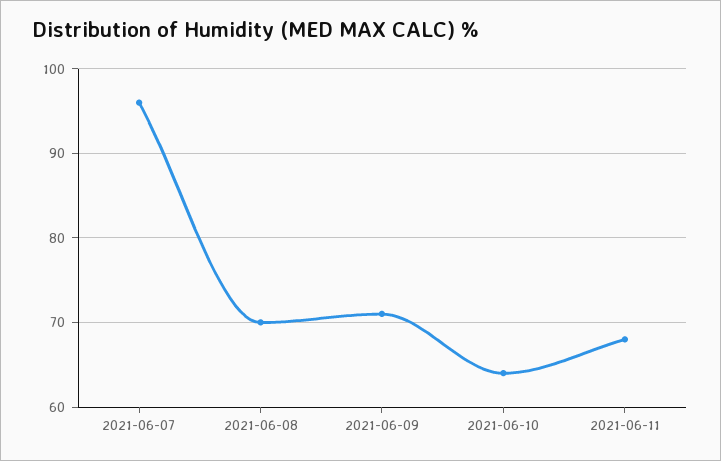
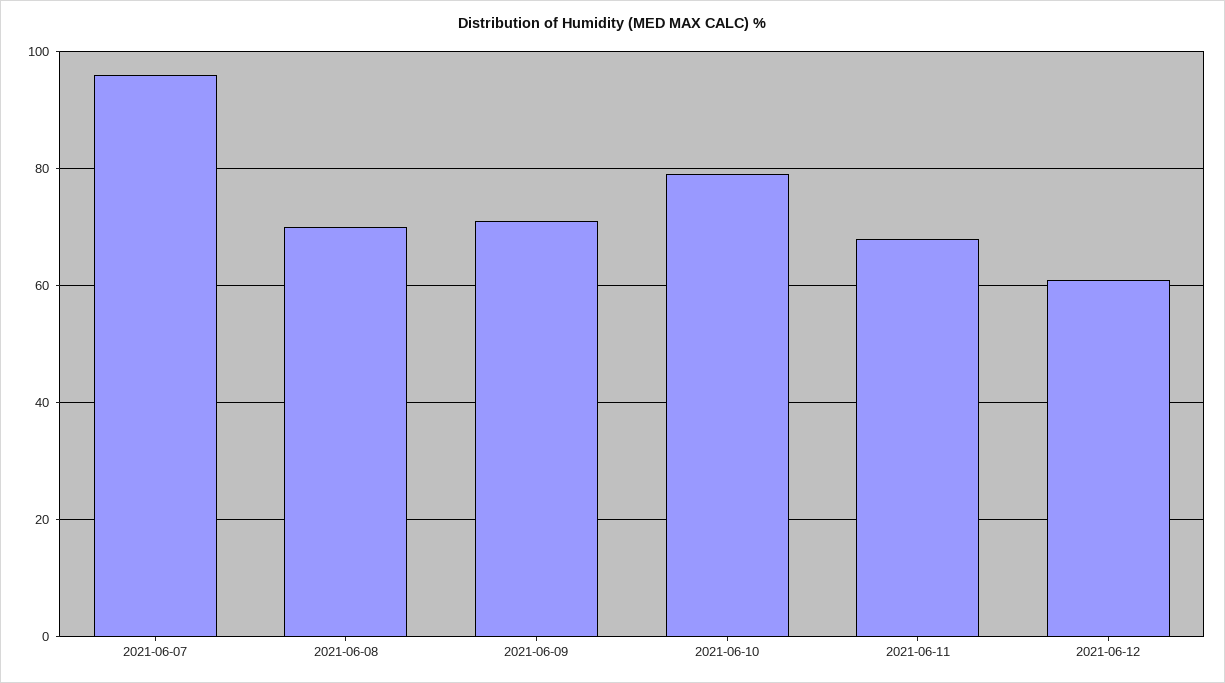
2021-06-10: 64 -> 80
2021-06-12: none -> 60

